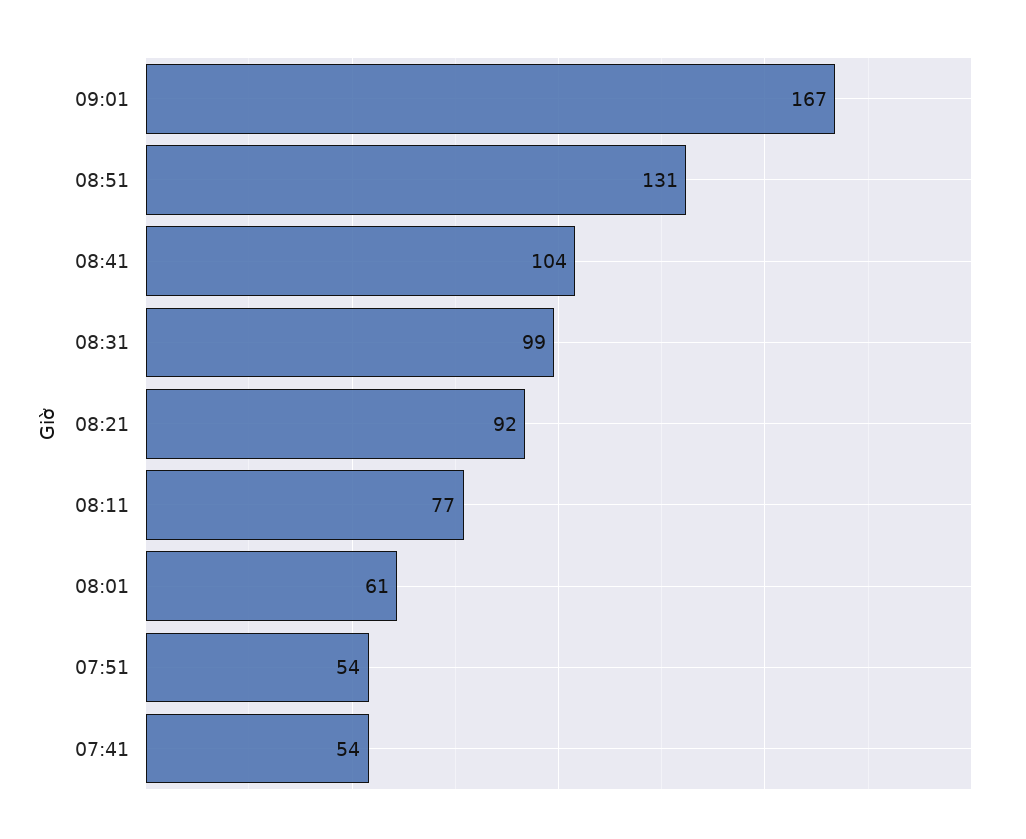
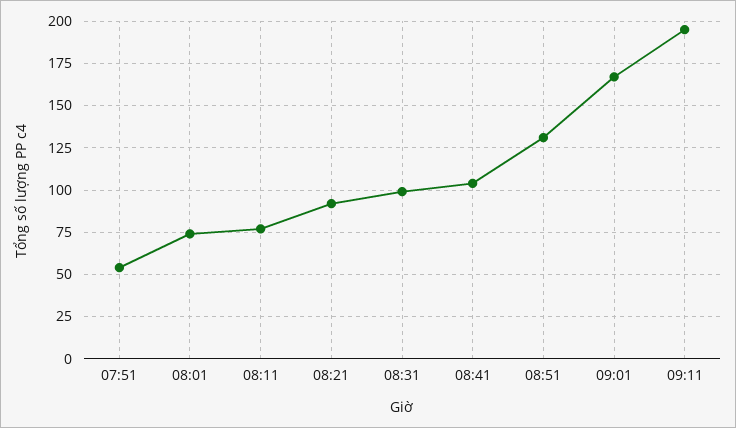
08:01: 61 -> 75
07:41: 54 -> none
09:11: none -> 195

